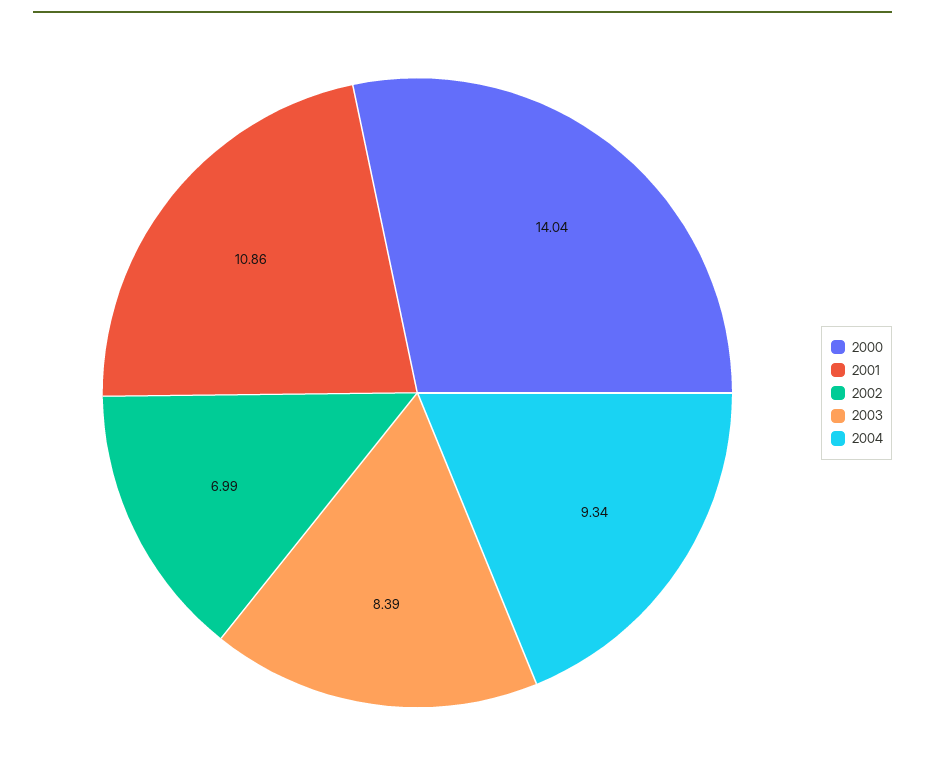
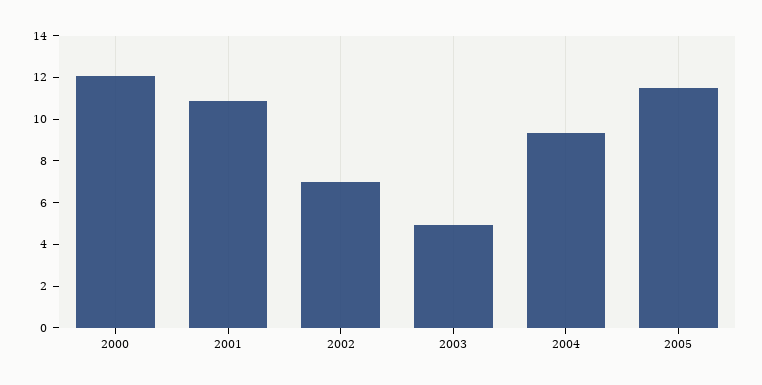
2000: 14.04 -> 12
2003: 8.39 -> 5
2005: none -> 11.5

